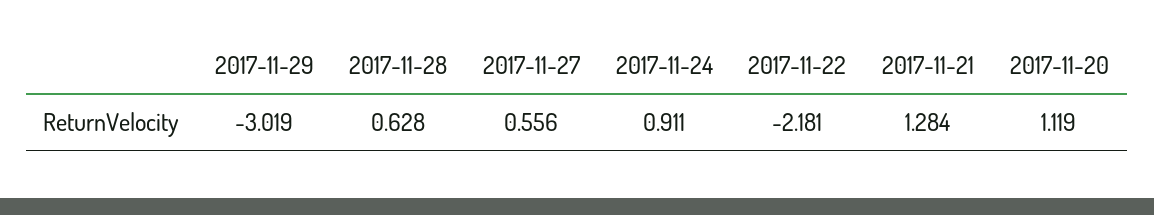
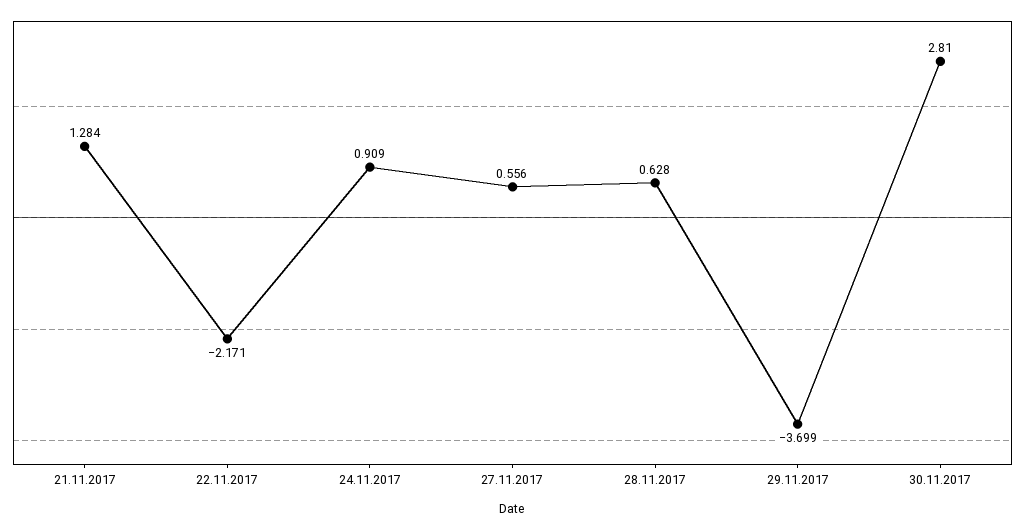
2017-11-29: -3.019 -> -3.699
2017-11-24: 0.911 -> 0.909
2017-11-22: -2.181 -> -2.171
2017-11-20: 1.119 -> none
30.11.2017: none -> 2.81

